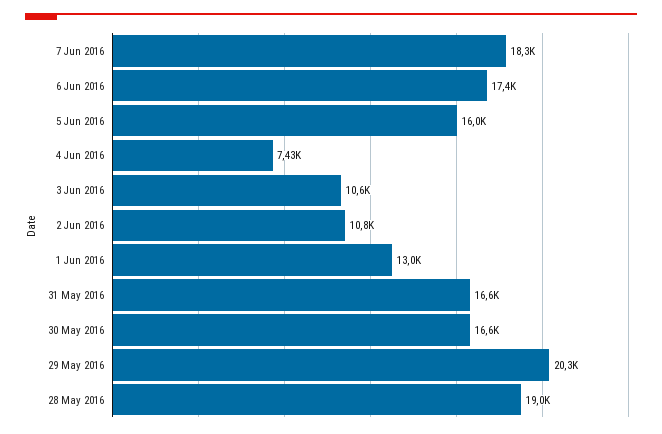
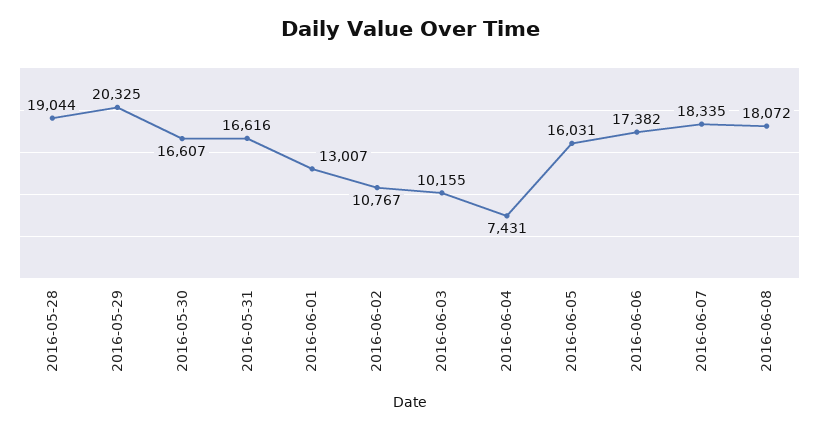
3 Jun 2016: 10600 -> 10155
2016-06-08: none -> 18072

